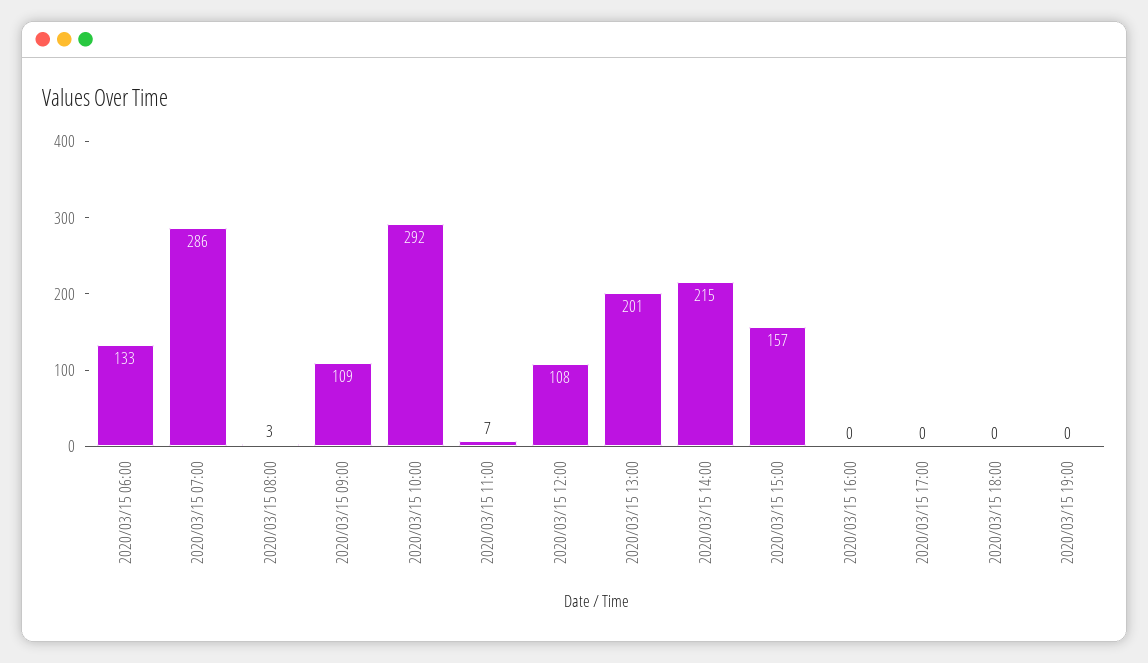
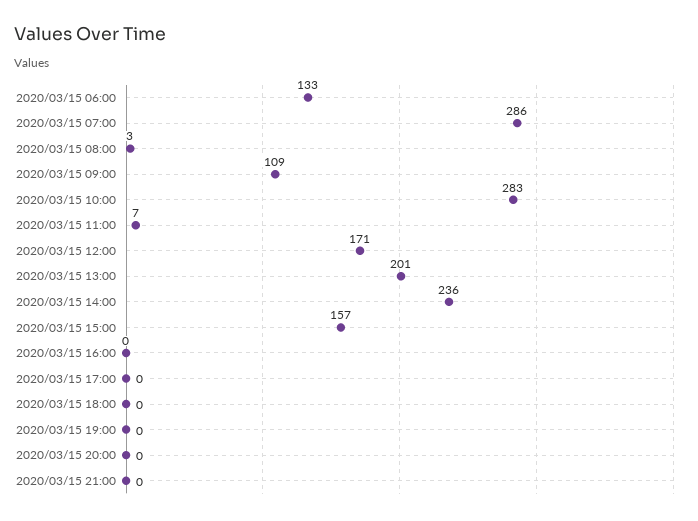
2020/03/15 10:00: 292 -> 283
2020/03/15 12:00: 108 -> 171
2020/03/15 14:00: 215 -> 236
2020/03/15 20:00: none -> 0
2020/03/15 21:00: none -> 0

